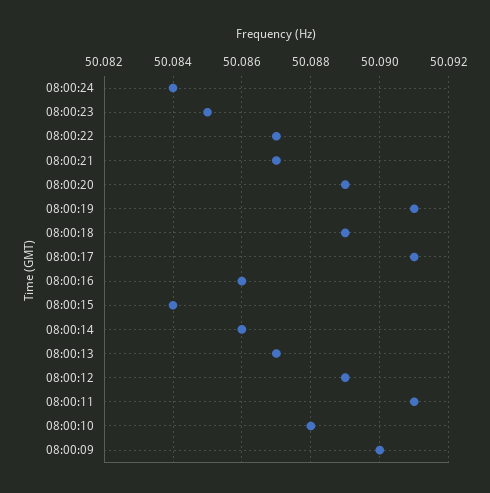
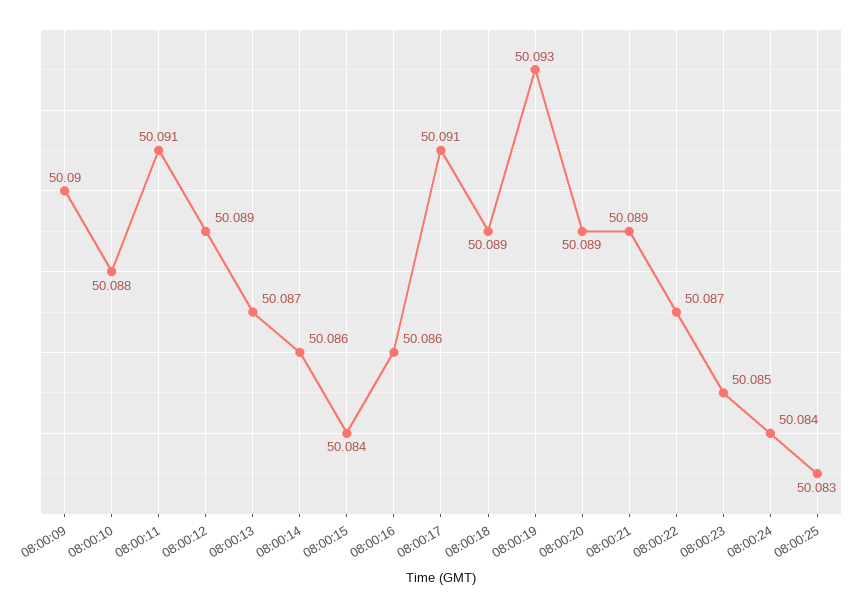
08:00:21: 50.087 -> 50.089
08:00:19: 50.091 -> 50.093
08:00:25: none -> 50.083

